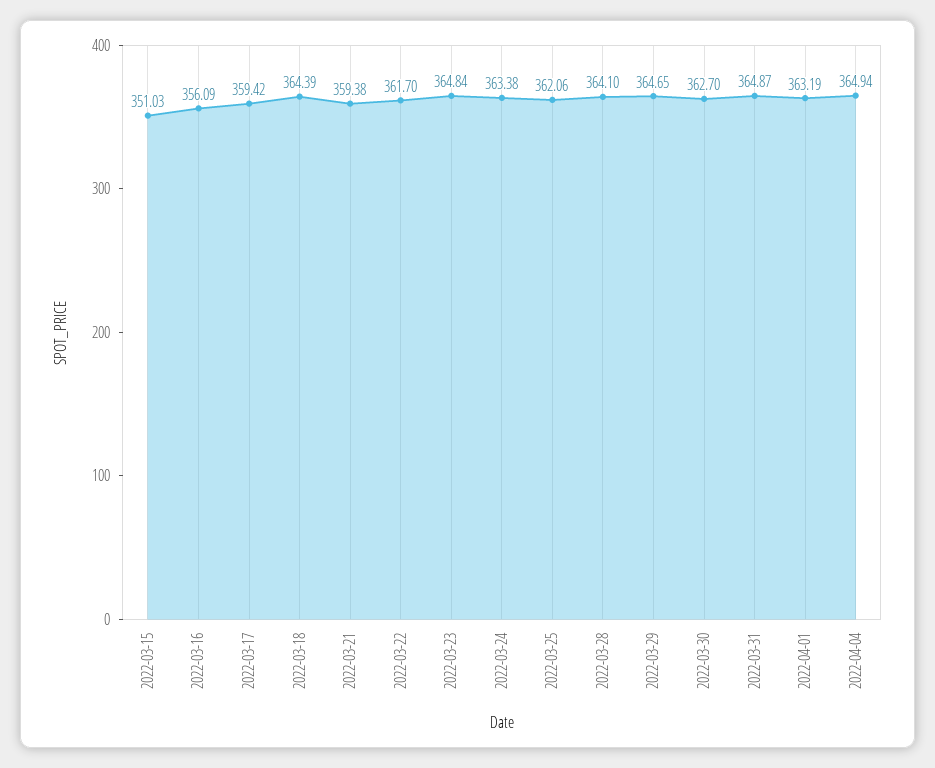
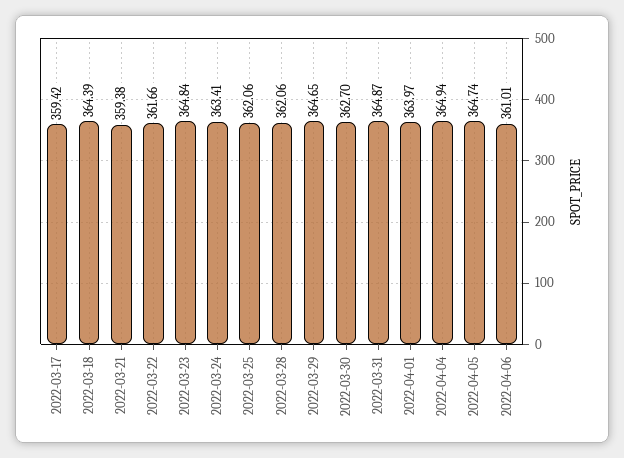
2022-03-15: 351.03 -> none
2022-03-16: 356.09 -> none
2022-03-22: 361.7 -> 361.66
2022-03-24: 363.38 -> 363.41
2022-03-28: 364.1 -> 362.06
2022-04-01: 363.19 -> 363.97
2022-04-05: none -> 364.74
2022-04-06: none -> 361.01

